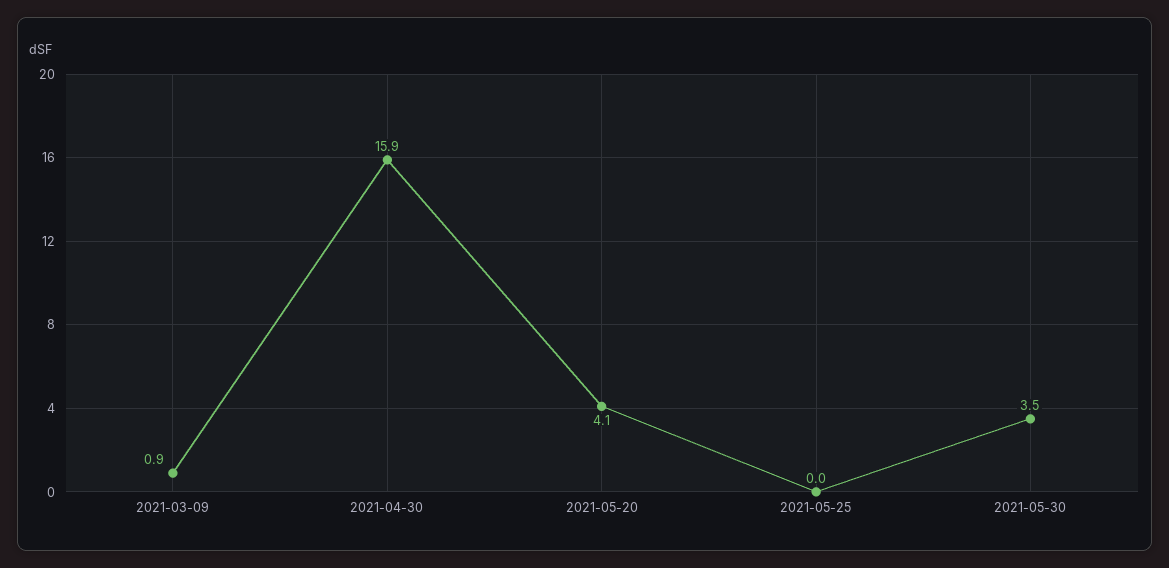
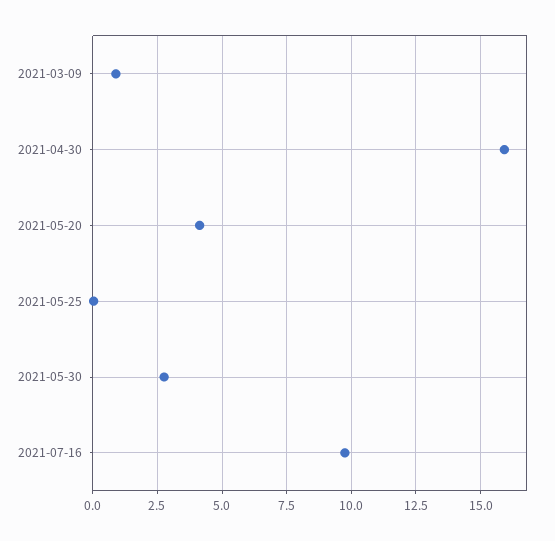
2021-05-30: 3.5 -> 2.75
2021-07-16: none -> 9.75

